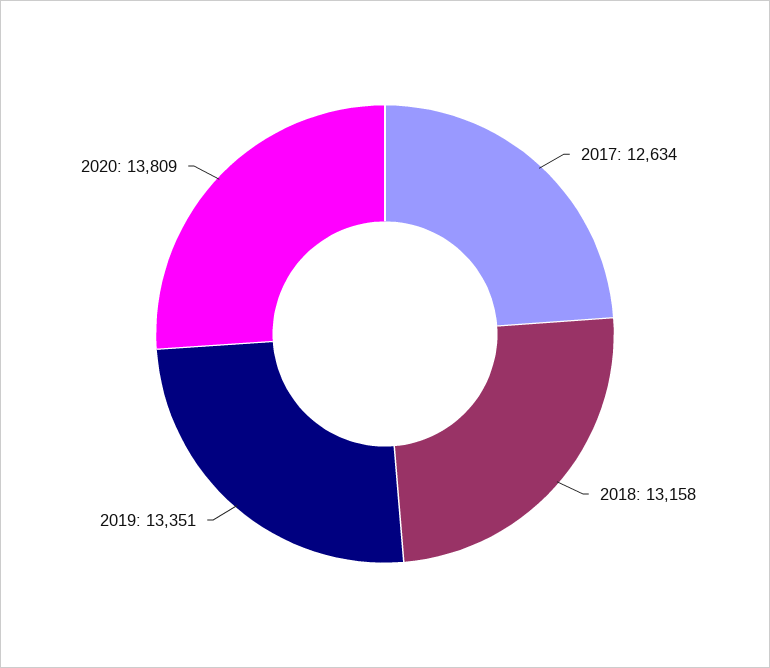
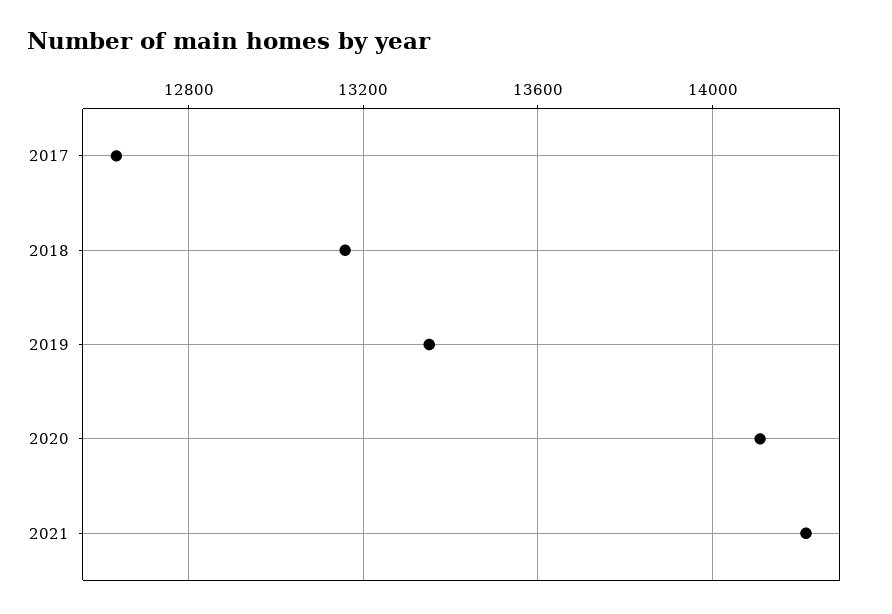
2020: 13809 -> 14100
2021: none -> 14200

